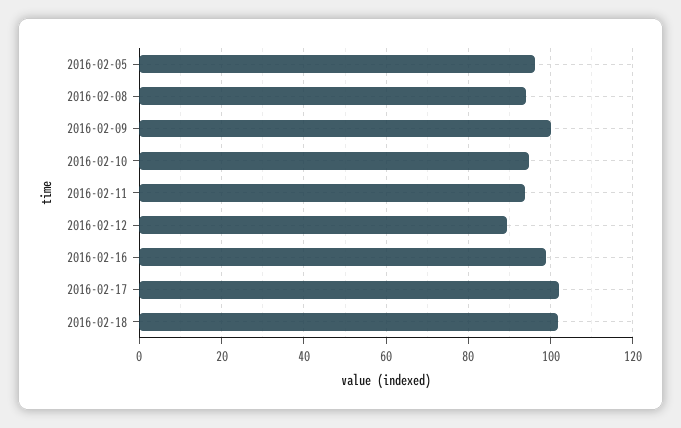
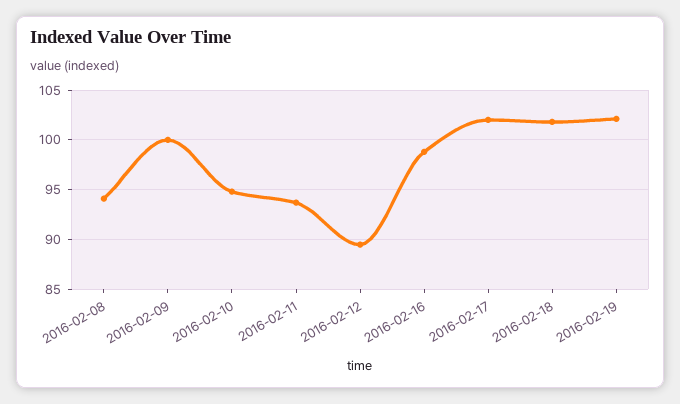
2016-02-05: 96 -> none
2016-02-19: none -> 102

